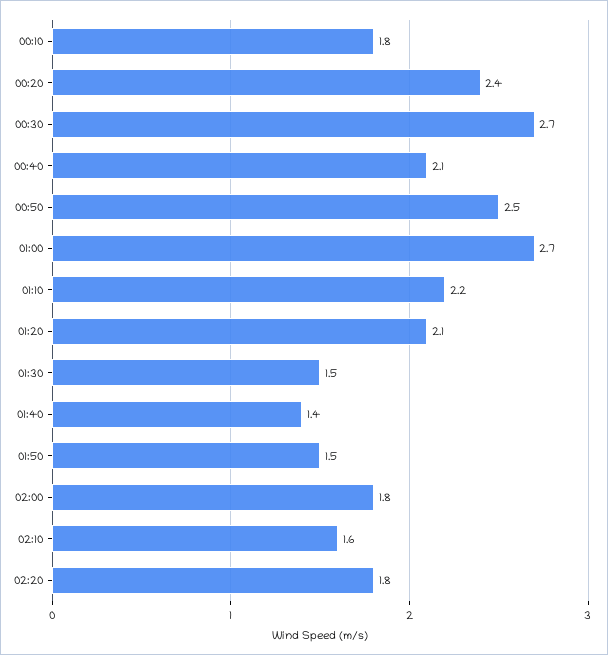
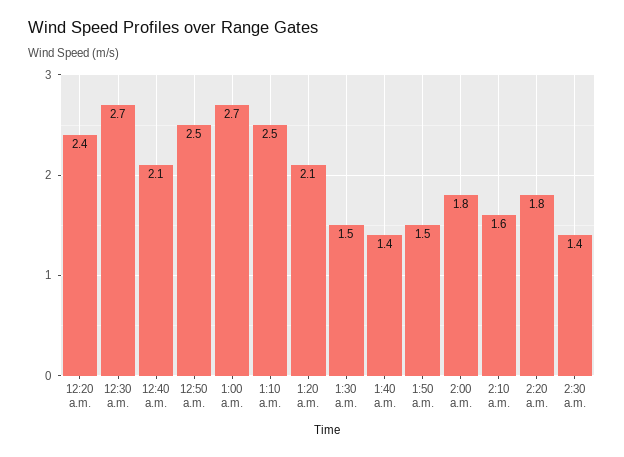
00:10: 1.8 -> none
01:10: 2.2 -> 2.5
2:30 a.m.: none -> 1.4

